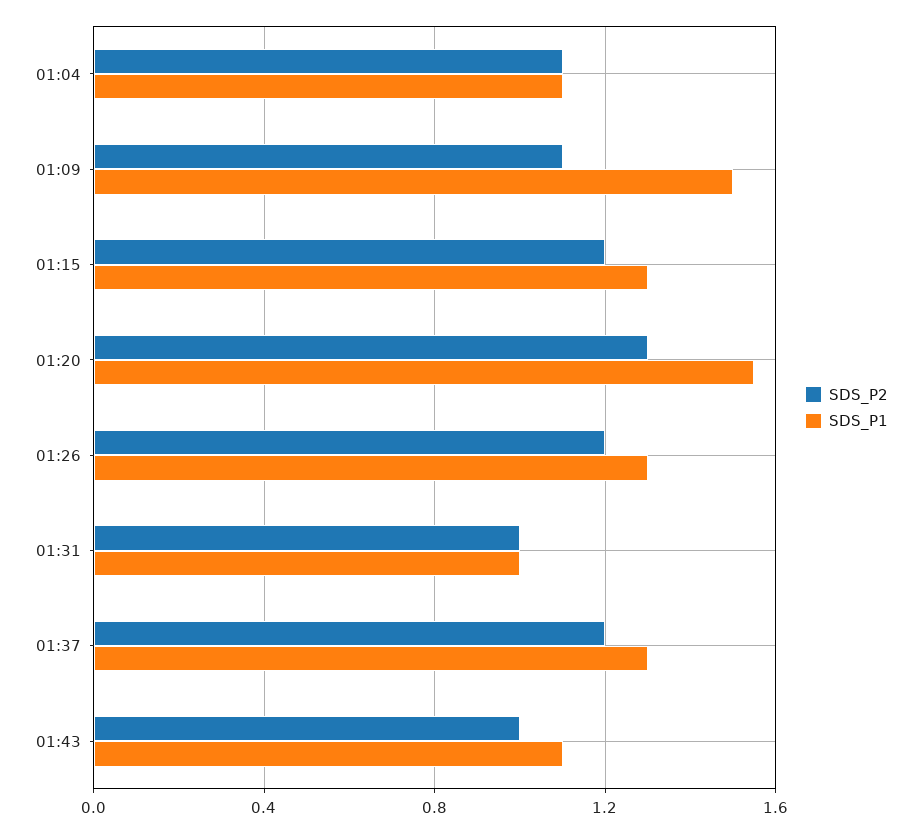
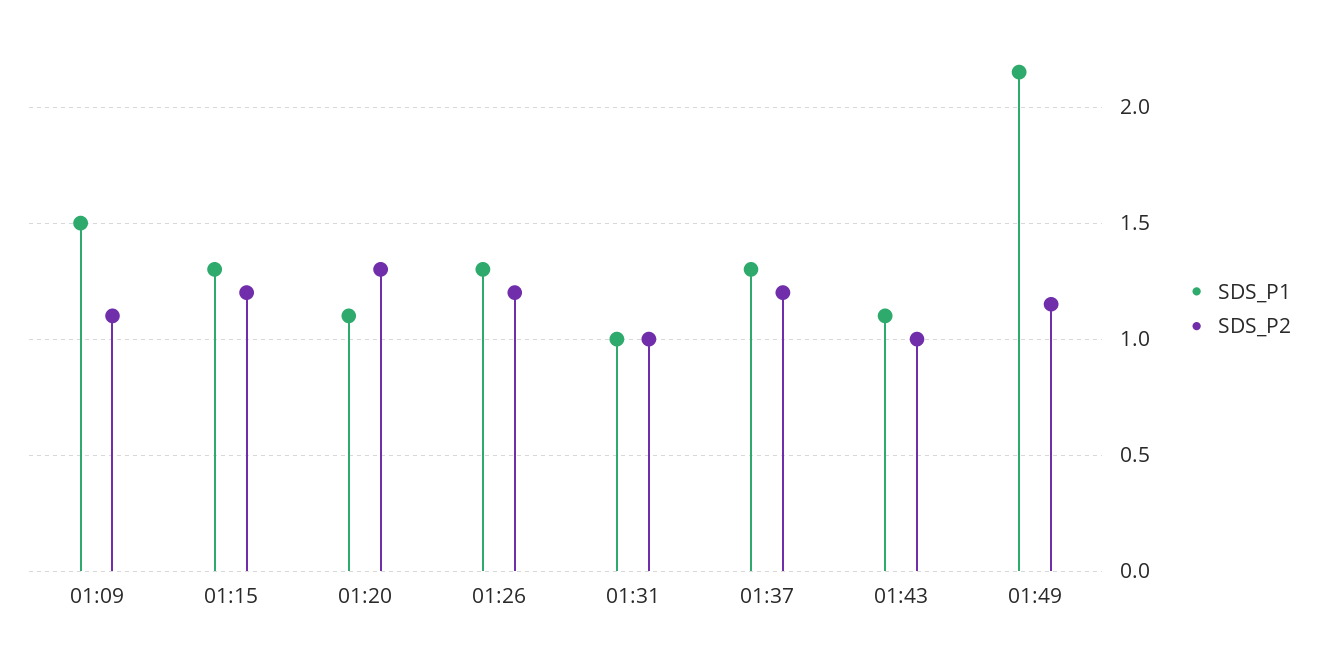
SDS_P2, 01:04: 1.1 -> none
SDS_P1, 01:04: 1.1 -> none
SDS_P1, 01:20: 1.55 -> 1.1
SDS_P1, 01:49: none -> 2.15
SDS_P2, 01:49: none -> 1.15

